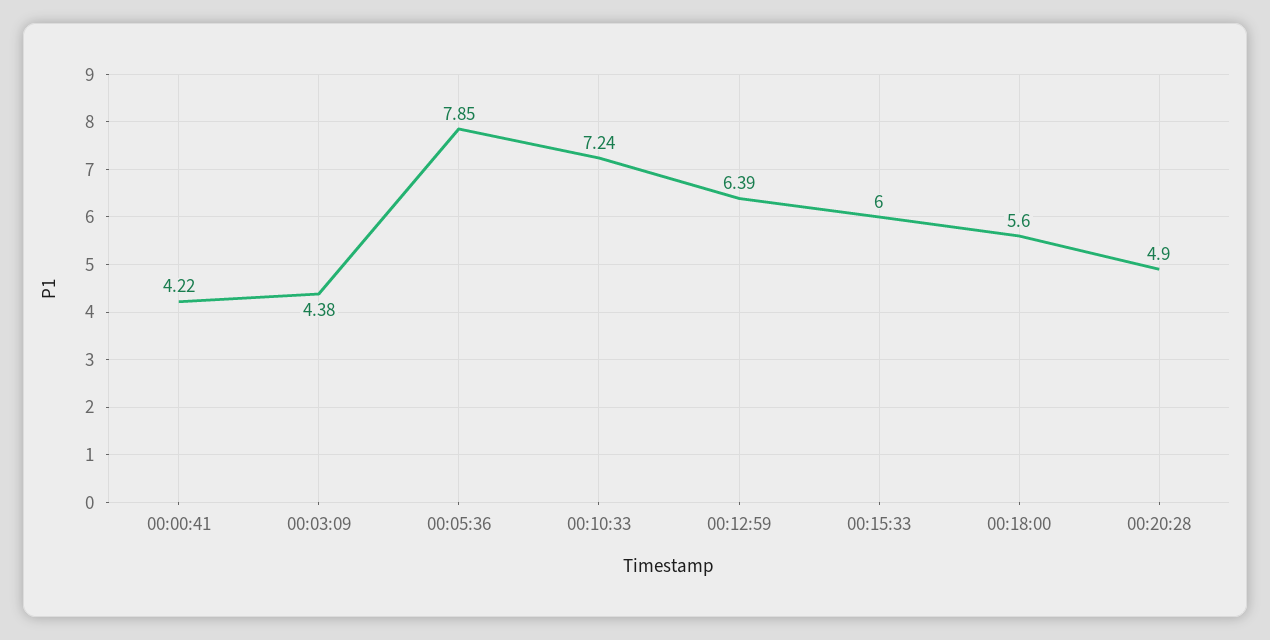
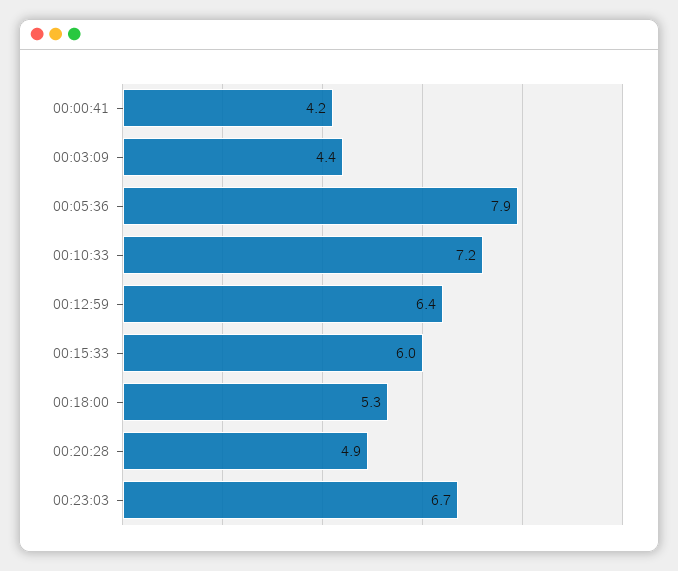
00:18:00: 5.6 -> 5.3
00:23:03: none -> 6.7

